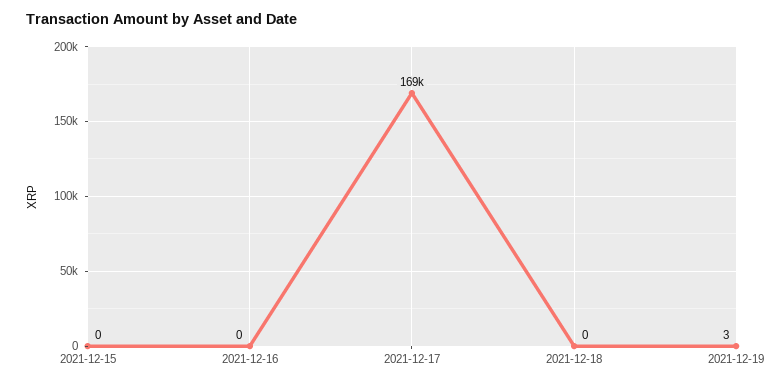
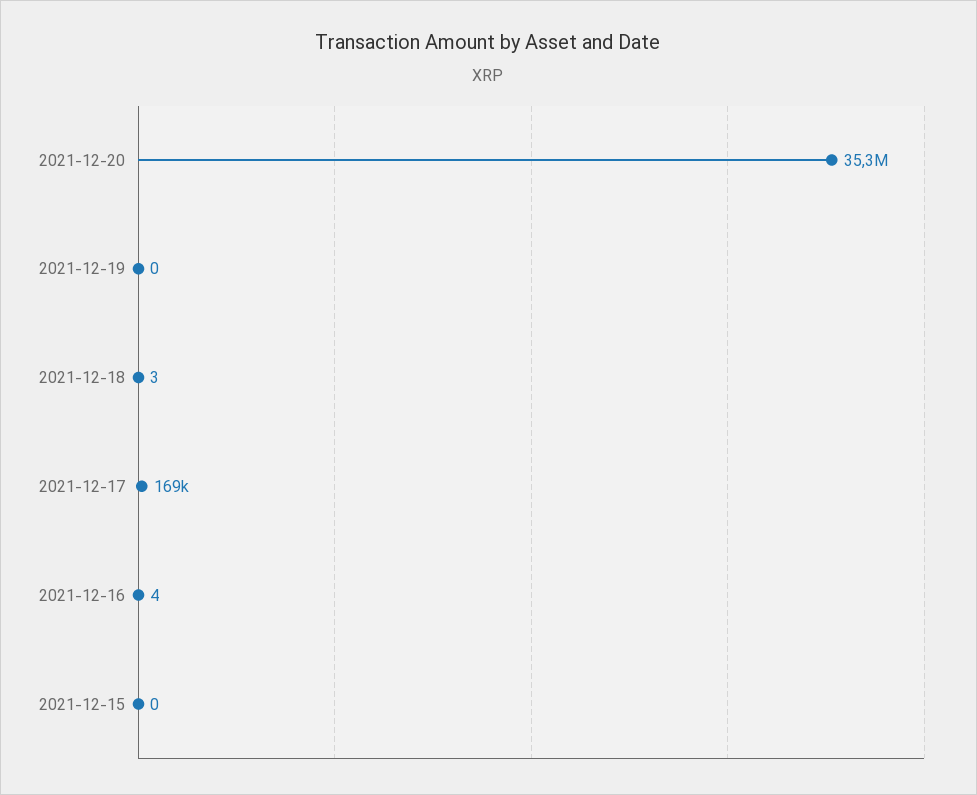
2021-12-16: 0 -> 4
2021-12-18: 0 -> 3
2021-12-19: 3 -> 0
2021-12-20: none -> 35300000

